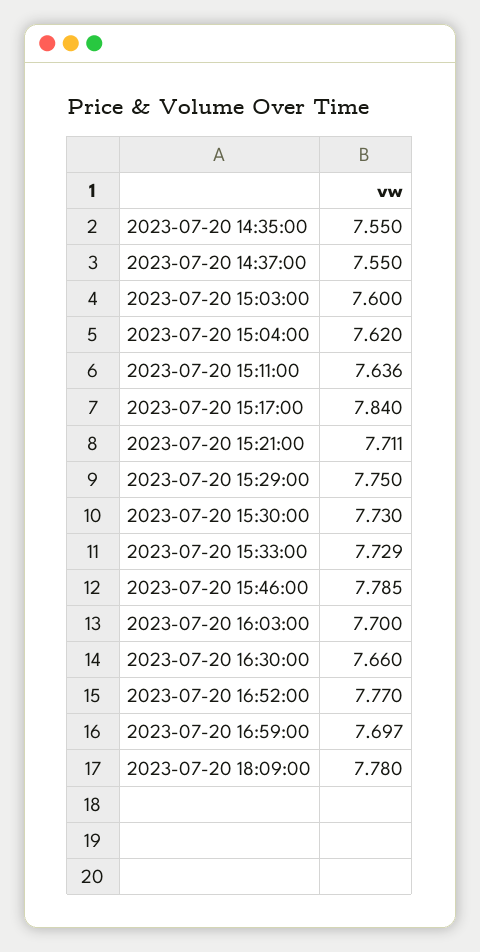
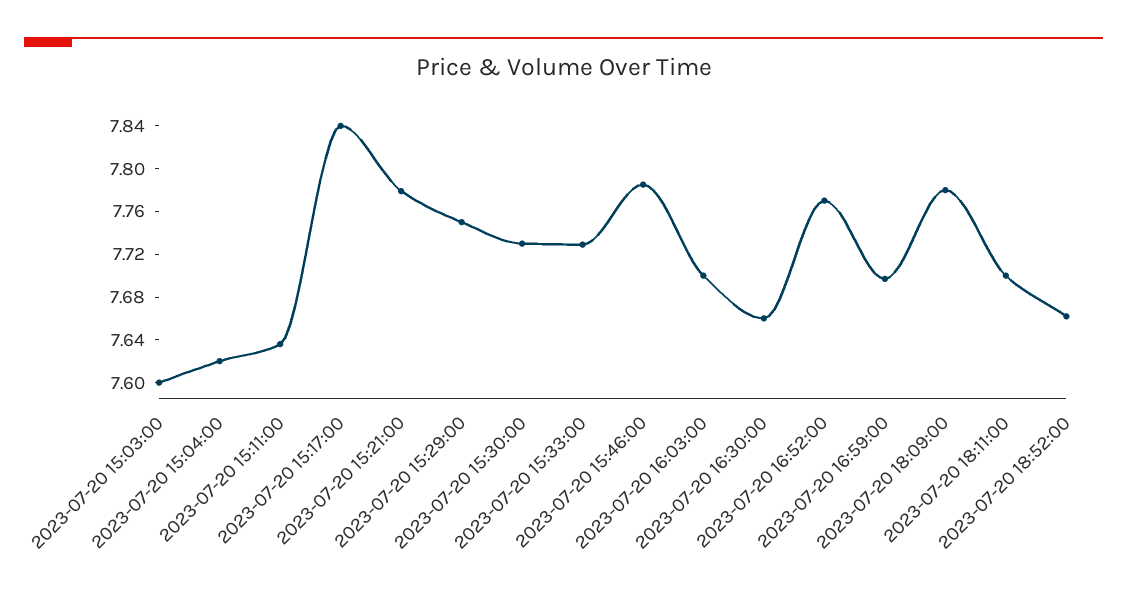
2023-07-20 14:35:00: 7.55 -> none
2023-07-20 14:37:00: 7.55 -> none
2023-07-20 15:21:00: 7.711 -> 7.78
2023-07-20 18:11:00: none -> 7.7
2023-07-20 18:52:00: none -> 7.66

